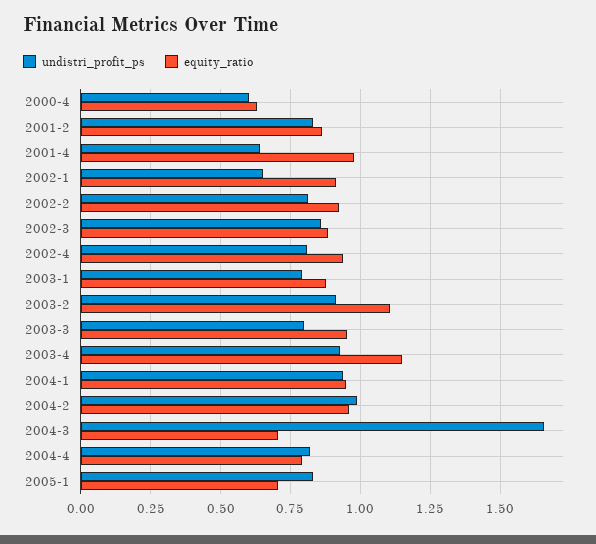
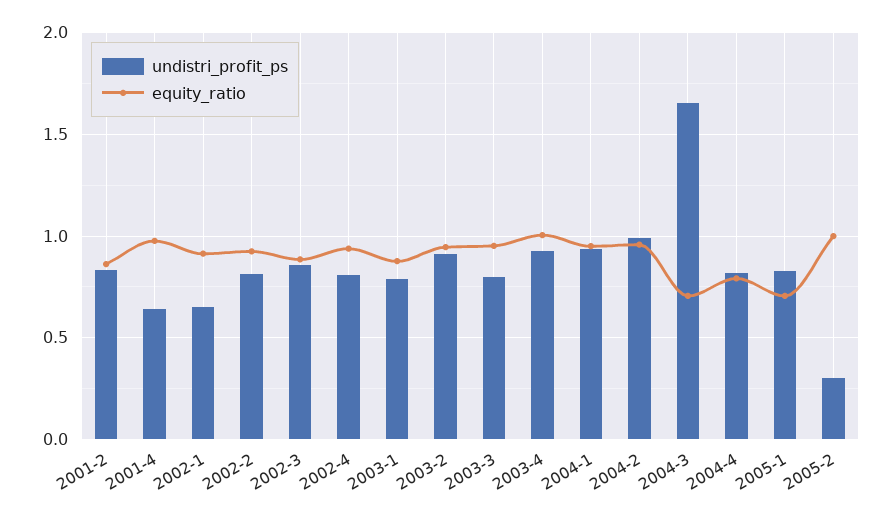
undistri_profit_ps, 2000-4: 0.6 -> none
equity_ratio, 2000-4: 0.625 -> none
equity_ratio, 2003-2: 1.1 -> 0.95
equity_ratio, 2003-4: 1.15 -> 1
undistri_profit_ps, 2005-2: none -> 0.3
equity_ratio, 2005-2: none -> 1

